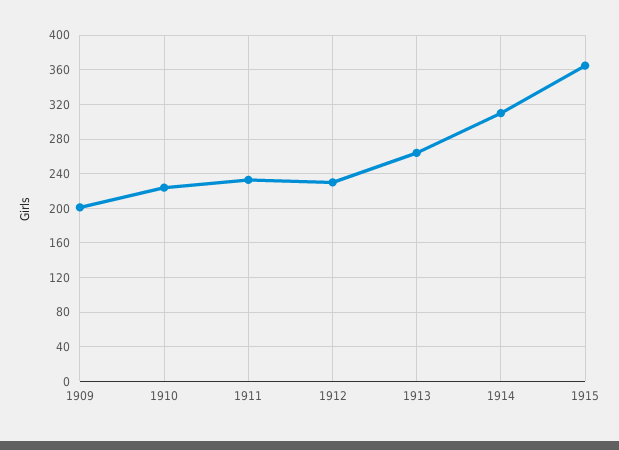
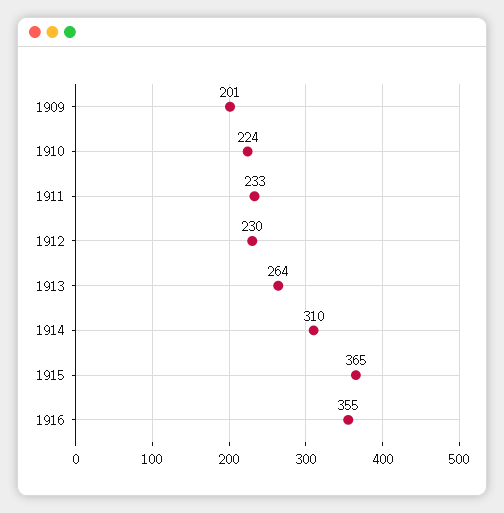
1916: none -> 355

